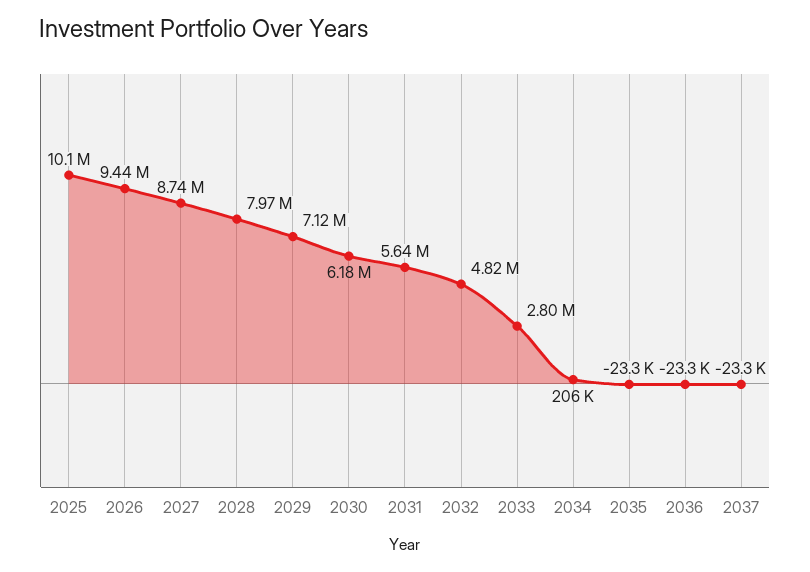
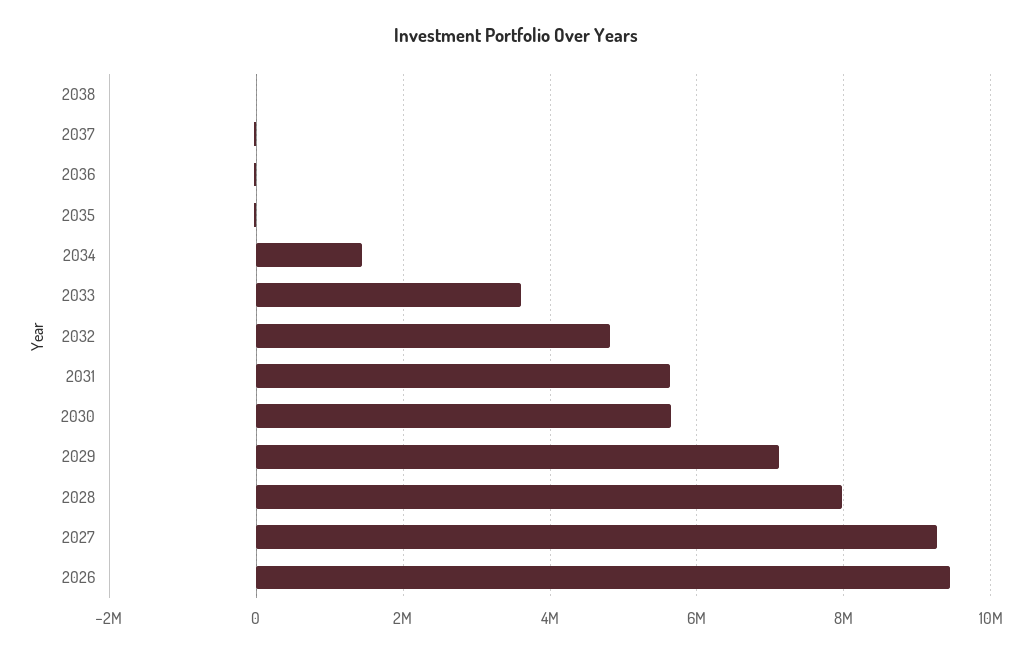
2025: 10100000 -> none
2027: 8740000 -> 9200000
2030: 6180000 -> 5600000
2033: 2800000 -> 3600000
2034: 206000 -> 1400000
2038: none -> 0

